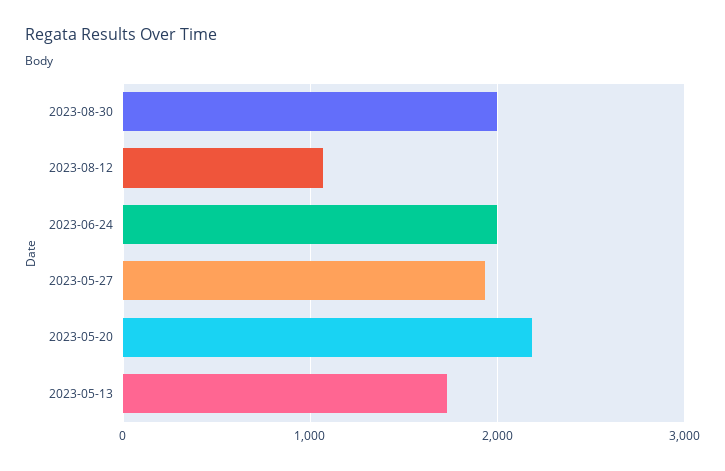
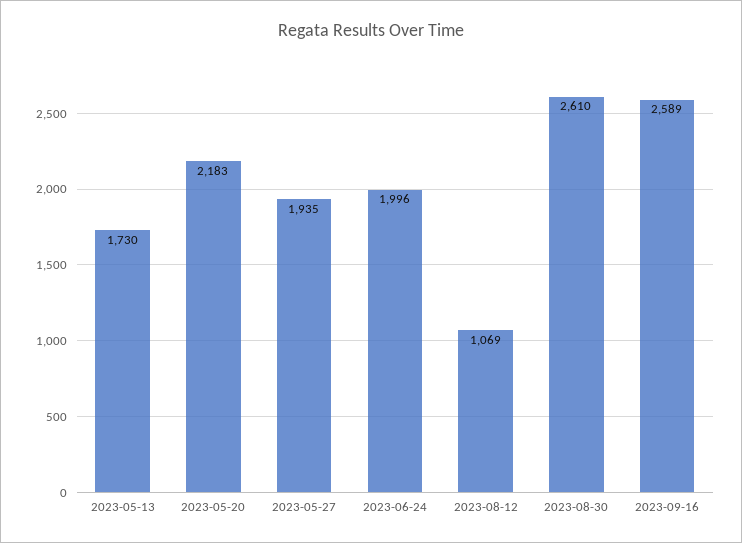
2023-08-30: 2000 -> 2610
2023-09-16: none -> 2589

